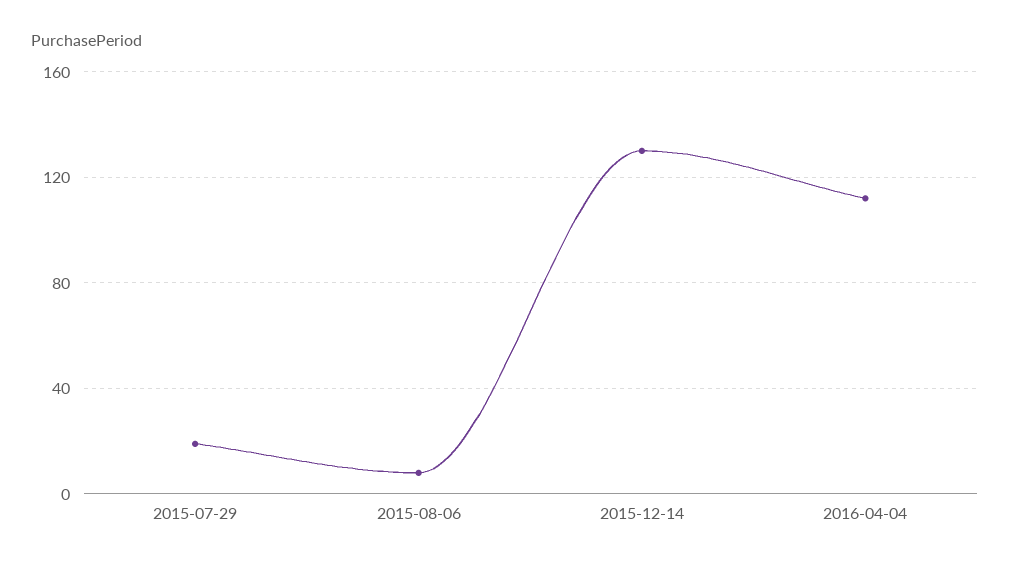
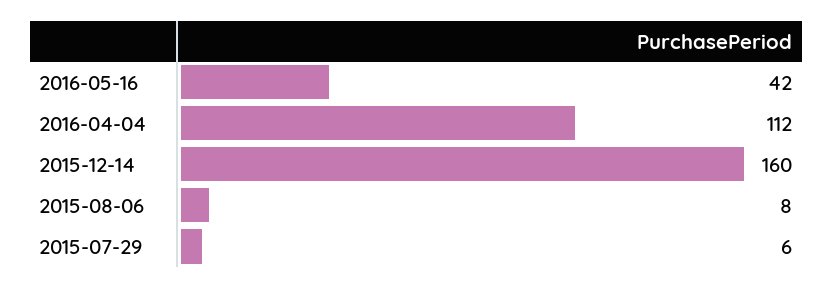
2015-07-29: 20 -> 6
2015-12-14: 130 -> 160
2016-05-16: none -> 42

